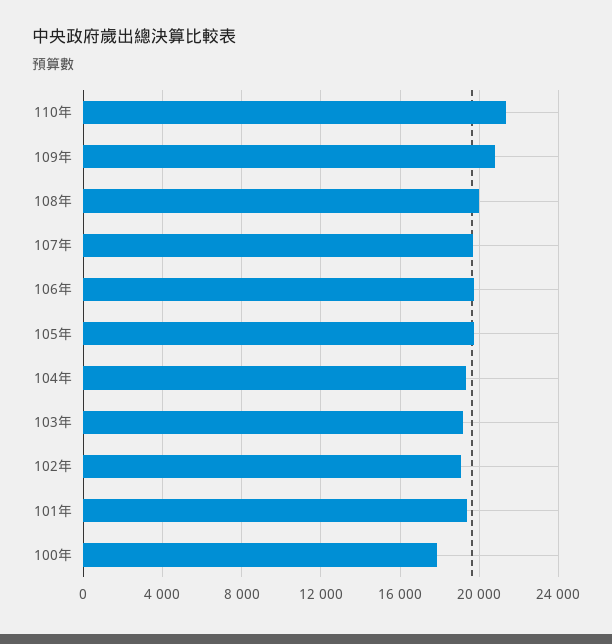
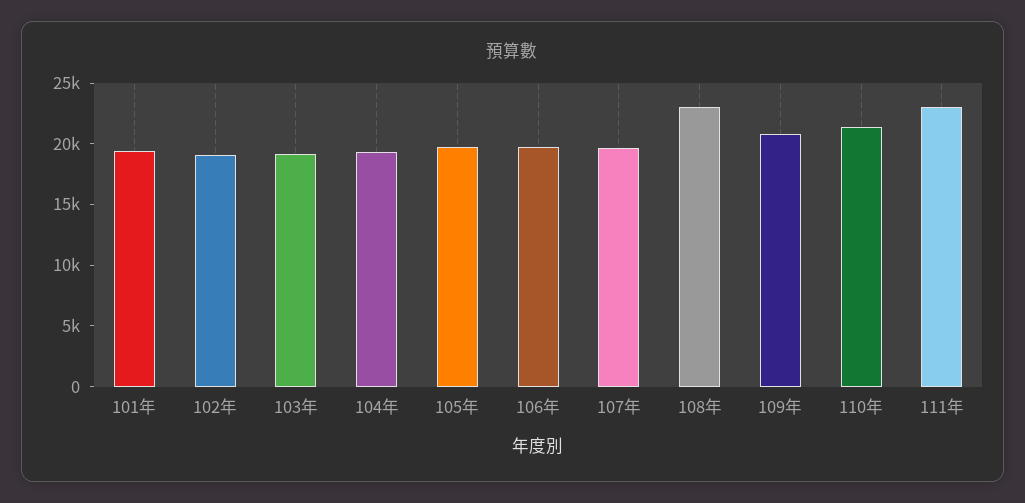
108年: 20000 -> 23000
100年: 18000 -> none
111年: none -> 23000

